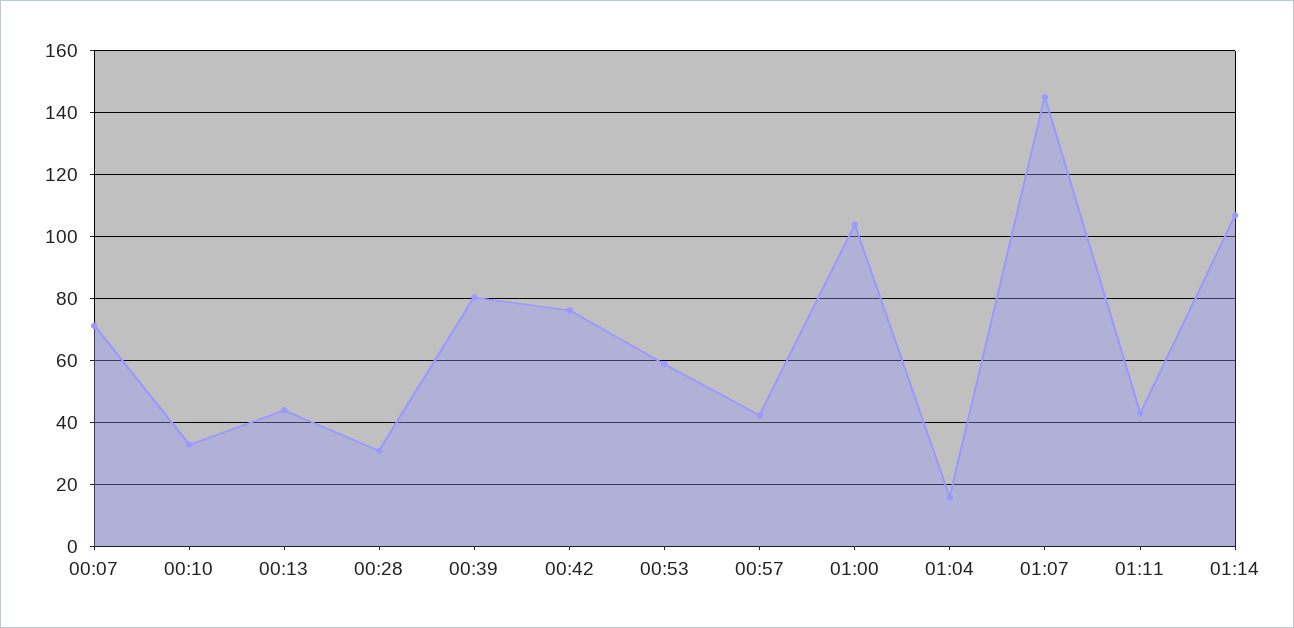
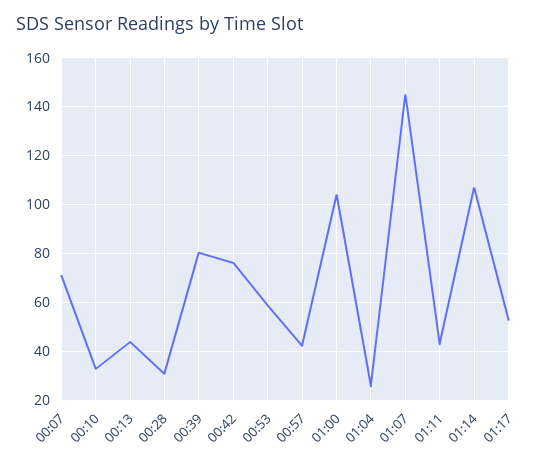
01:04: 16 -> 25
01:17: none -> 52.5

